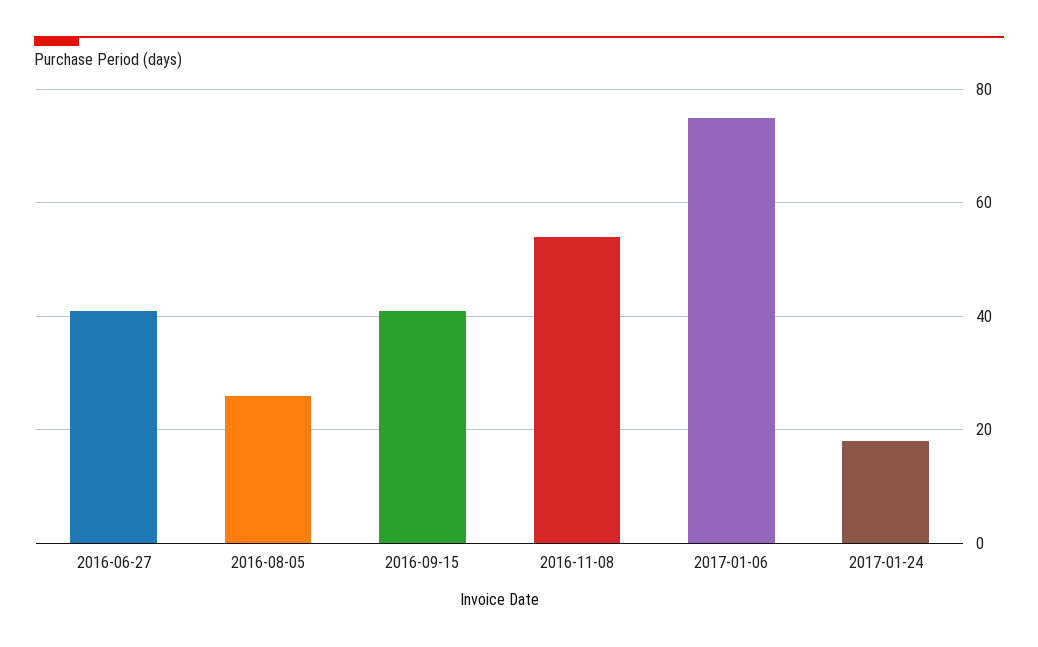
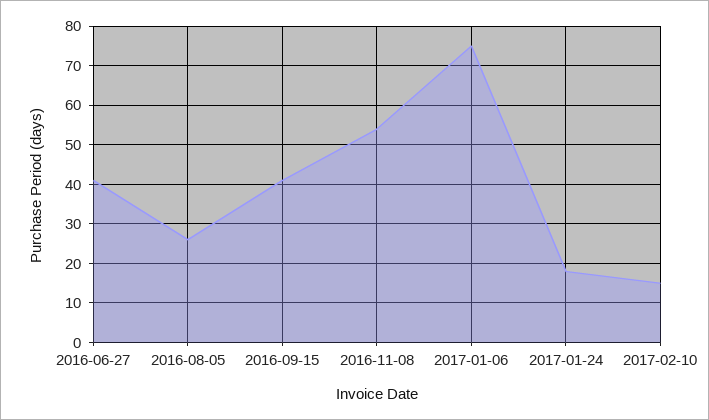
2017-02-10: none -> 15

